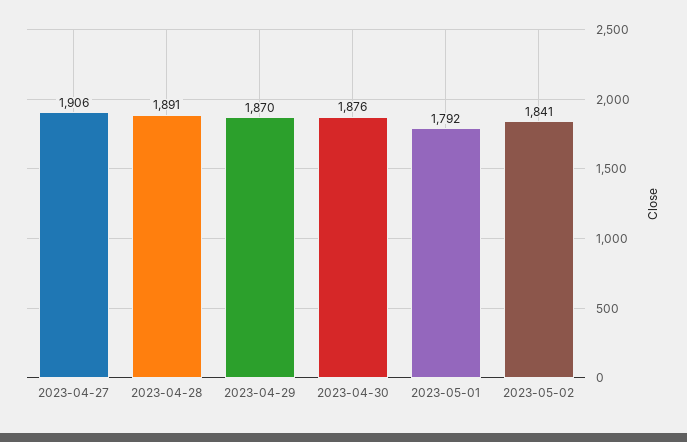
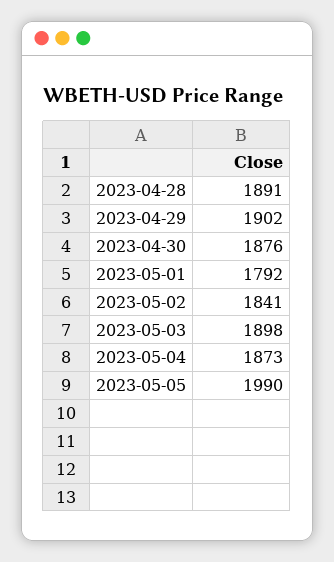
2023-04-27: 1906 -> none
2023-04-29: 1870 -> 1902
2023-05-03: none -> 1898
2023-05-04: none -> 1873
2023-05-05: none -> 1990

